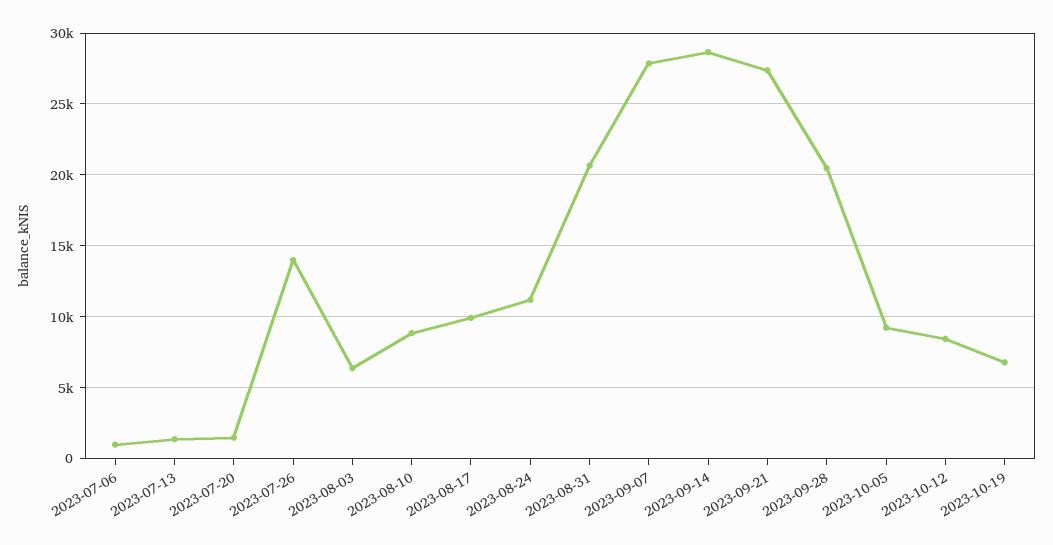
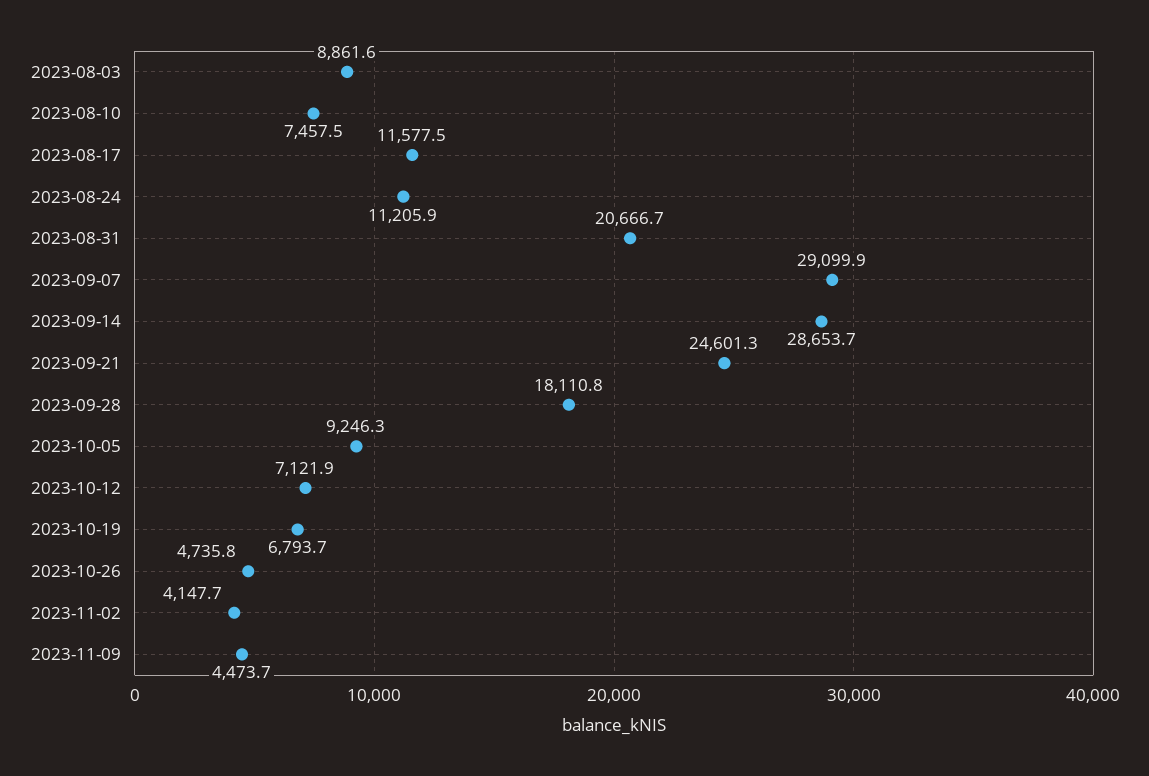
2023-07-06: 1000 -> none
2023-07-13: 1500 -> none
2023-07-20: 1500 -> none
2023-07-26: 14000 -> none
2023-08-03: 6500 -> 8861.6
2023-08-10: 9000 -> 7457.5
2023-08-17: 10000 -> 11577.5
2023-09-07: 28000 -> 29099.9
2023-09-21: 27500 -> 24601.3
2023-09-28: 20500 -> 18110.8
2023-10-12: 8500 -> 7121.9
2023-10-26: none -> 4735.8
2023-11-02: none -> 4147.7
2023-11-09: none -> 4473.7

